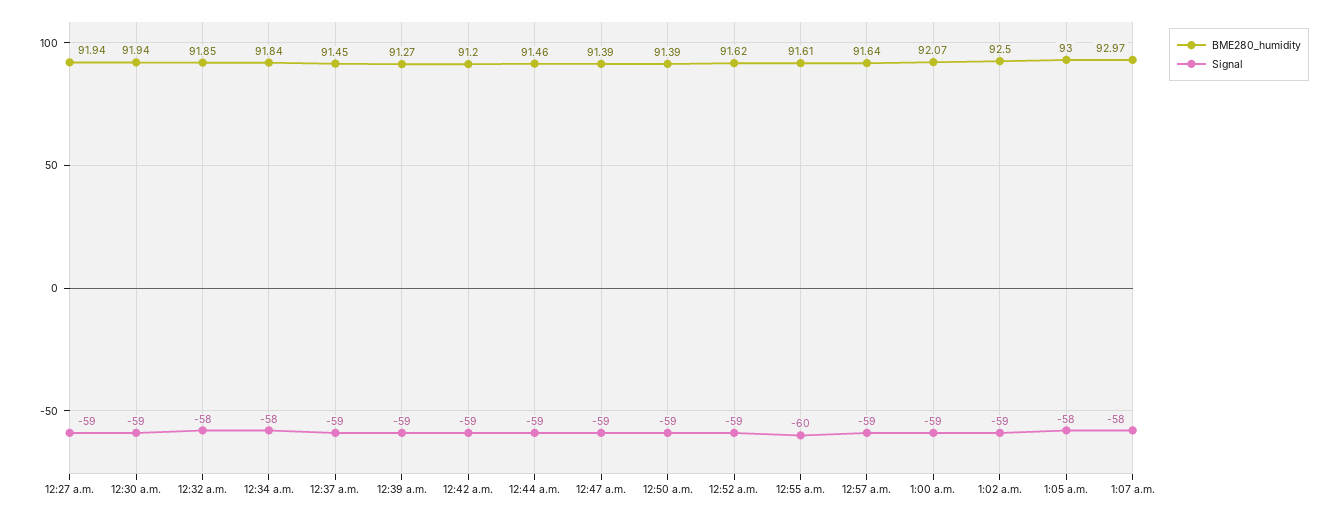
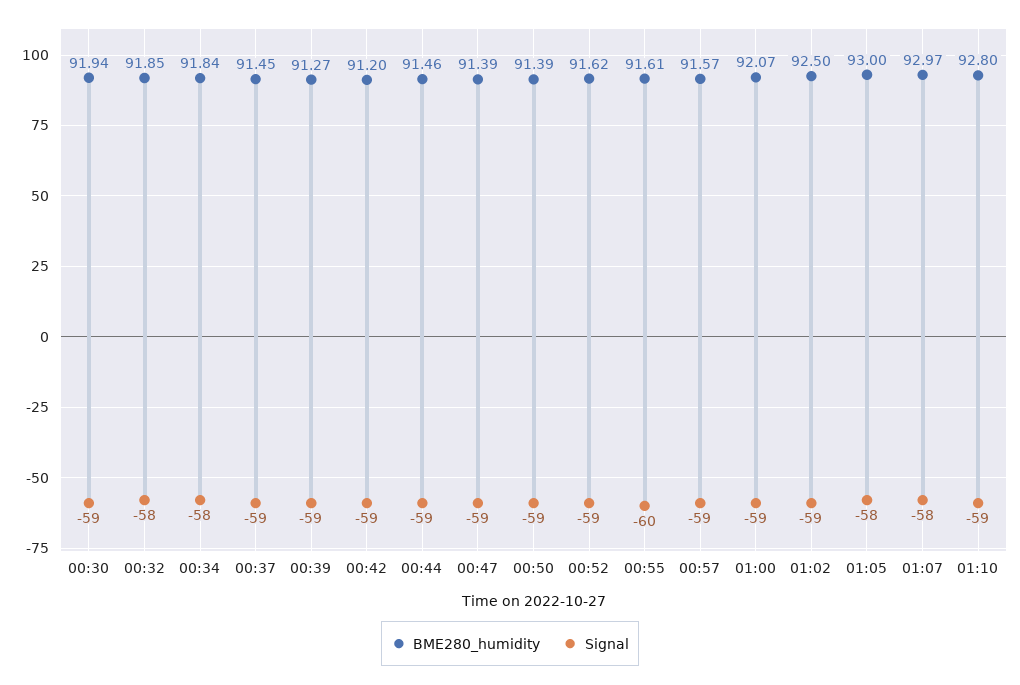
BME280_humidity, 12:27 a.m.: 91.94 -> none
Signal, 12:27 a.m.: -59 -> none
BME280_humidity, 12:57 a.m.: 91.64 -> 91.57
BME280_humidity, 01:10: none -> 92.8
Signal, 01:10: none -> -59

